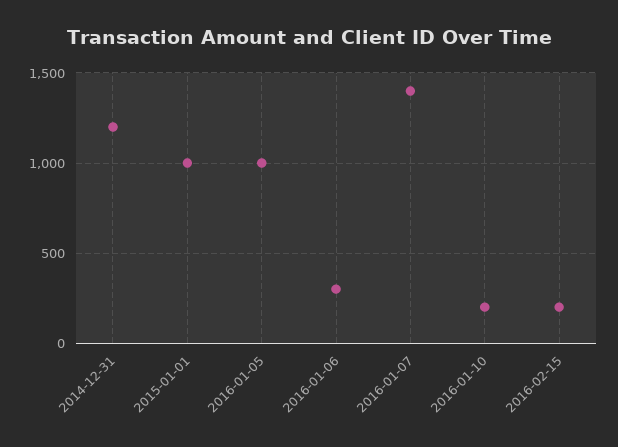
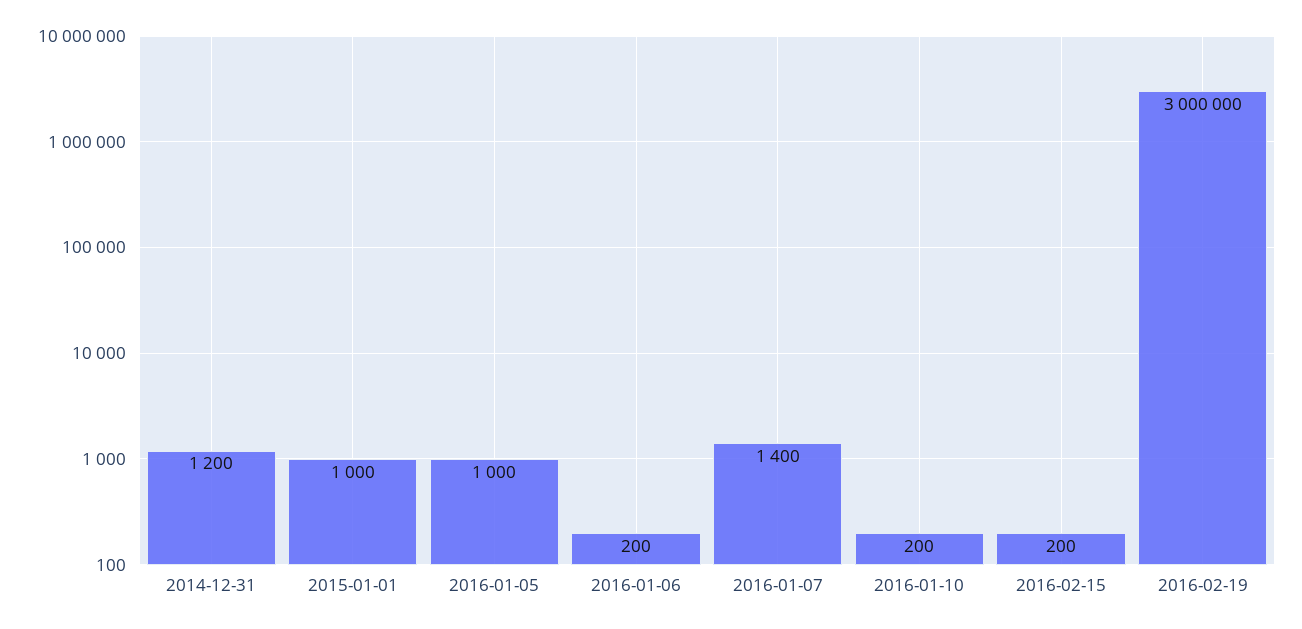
2016-01-06: 300 -> 200
2016-02-19: none -> 3000000

